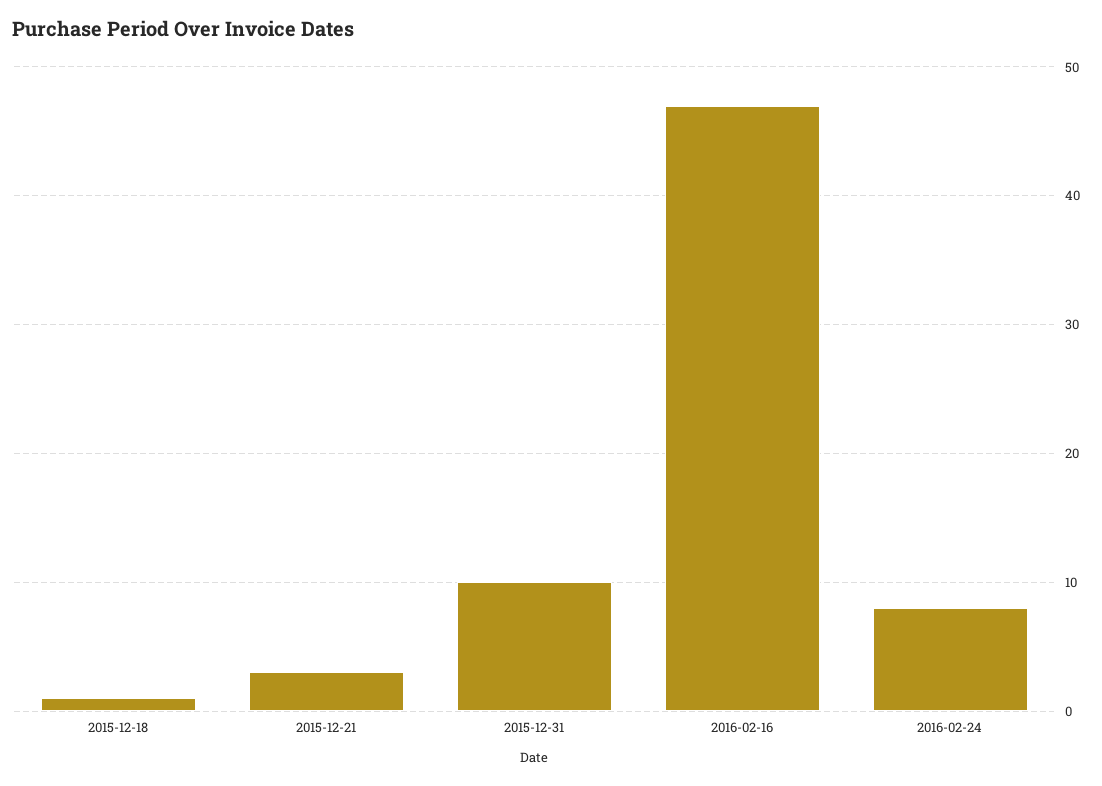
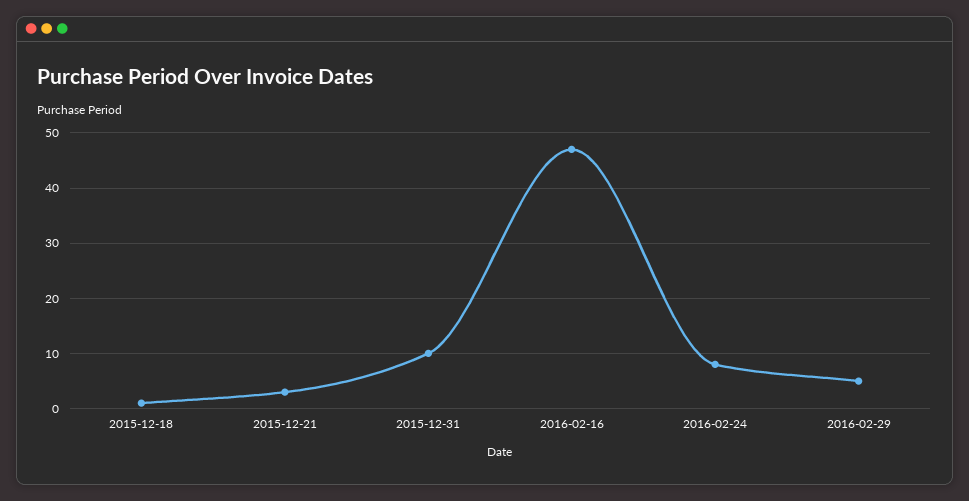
2016-02-29: none -> 5

